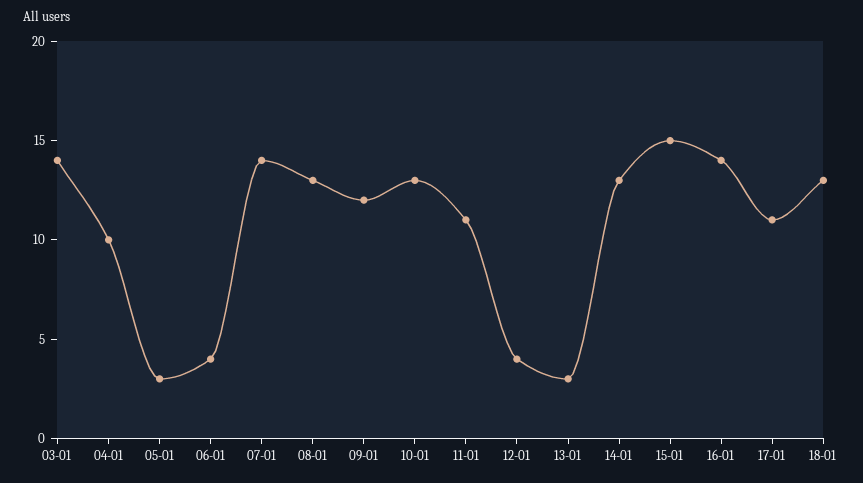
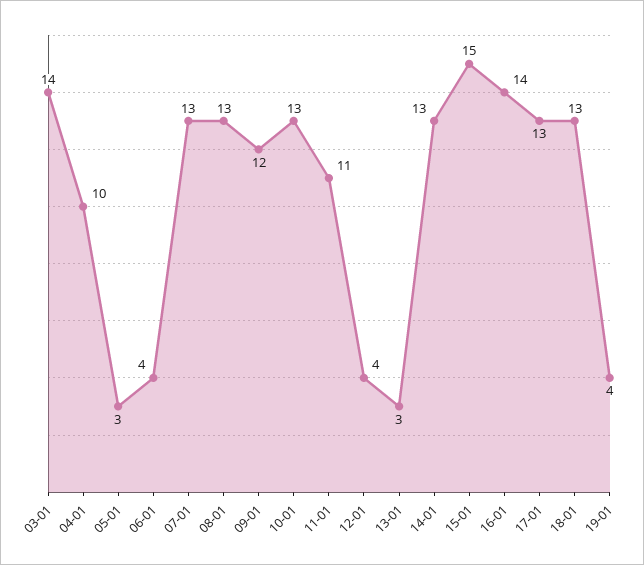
07-01: 14 -> 13
17-01: 11 -> 13
19-01: none -> 4

